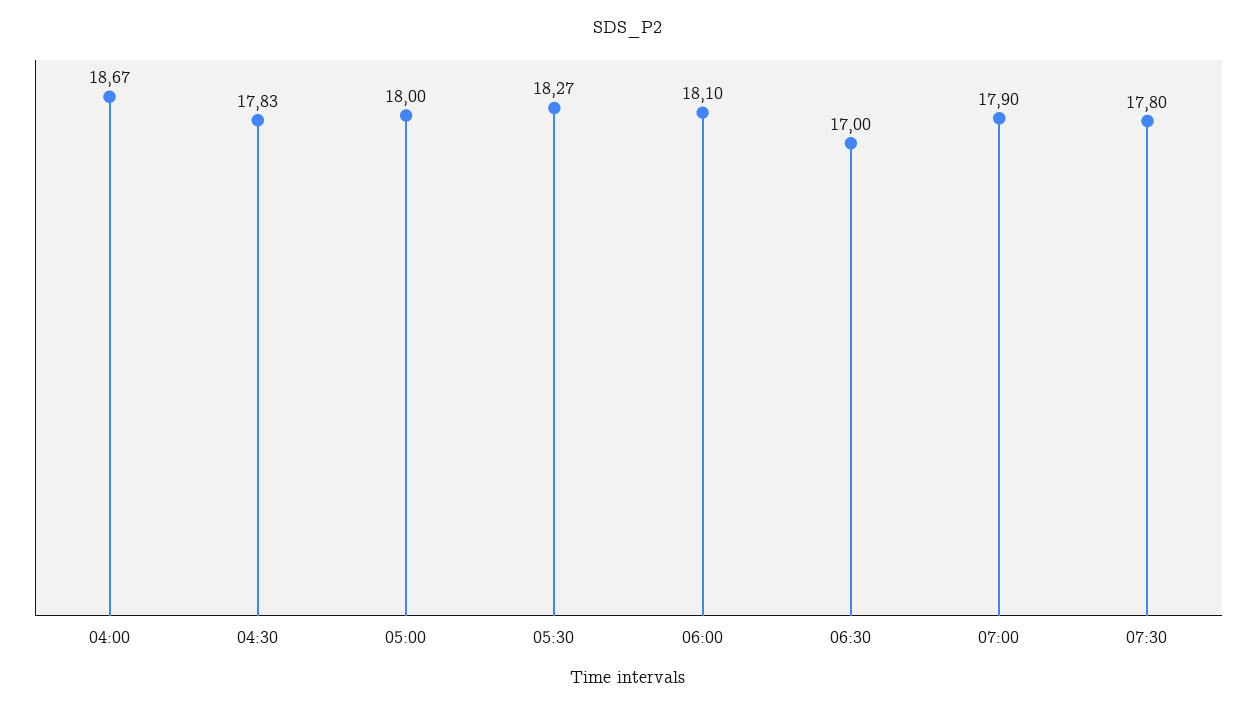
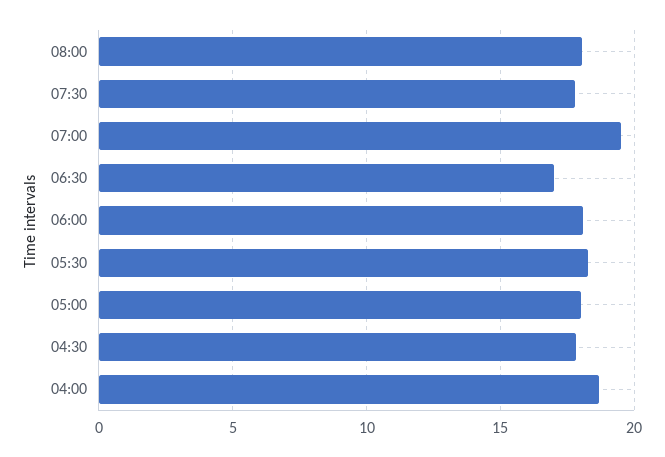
07:00: 17.9 -> 19.5
08:00: none -> 18

